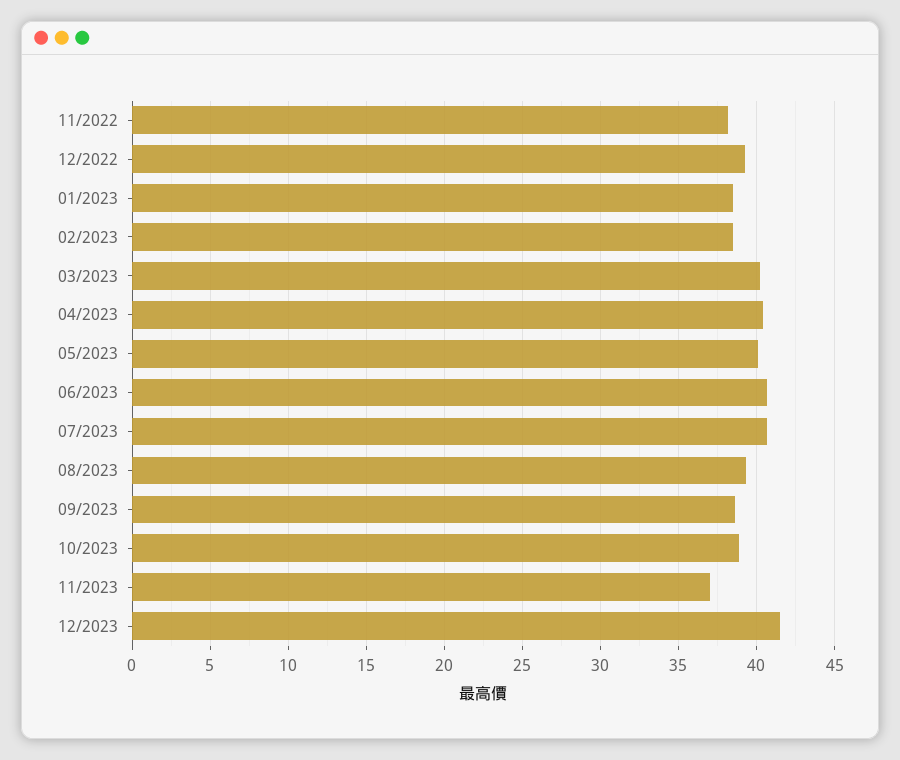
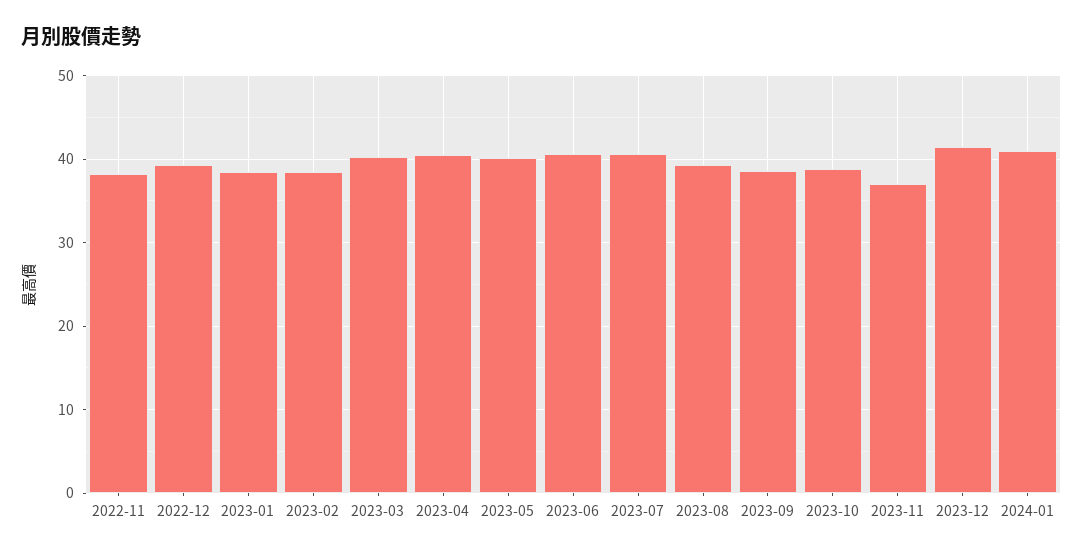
2024-01: none -> 41

